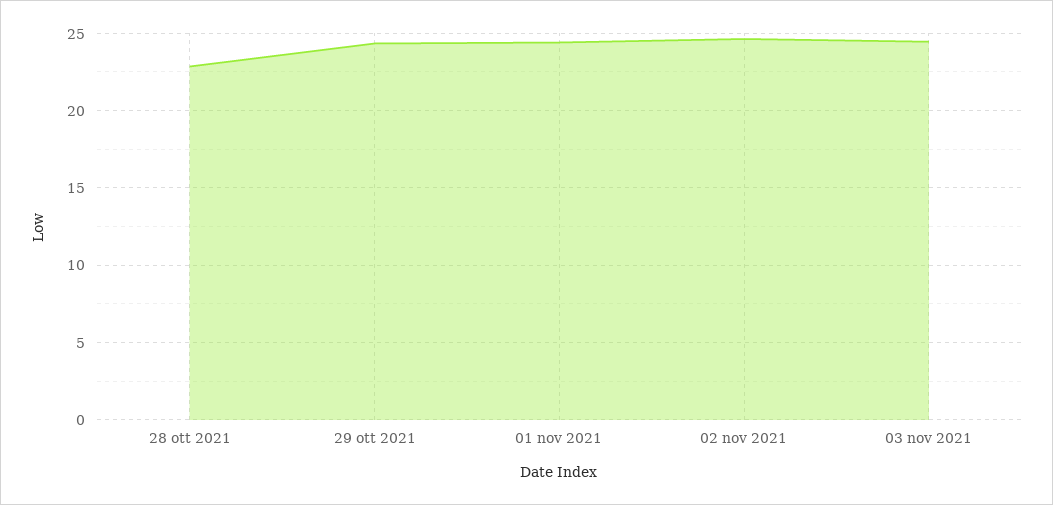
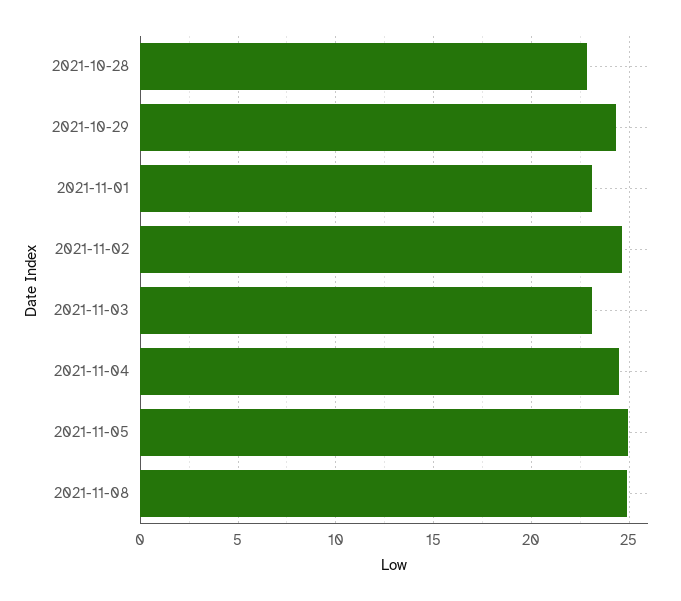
01 nov 2021: 24.5 -> 23
03 nov 2021: 24.5 -> 23
2021-11-04: none -> 24.5
2021-11-05: none -> 25
2021-11-08: none -> 25

